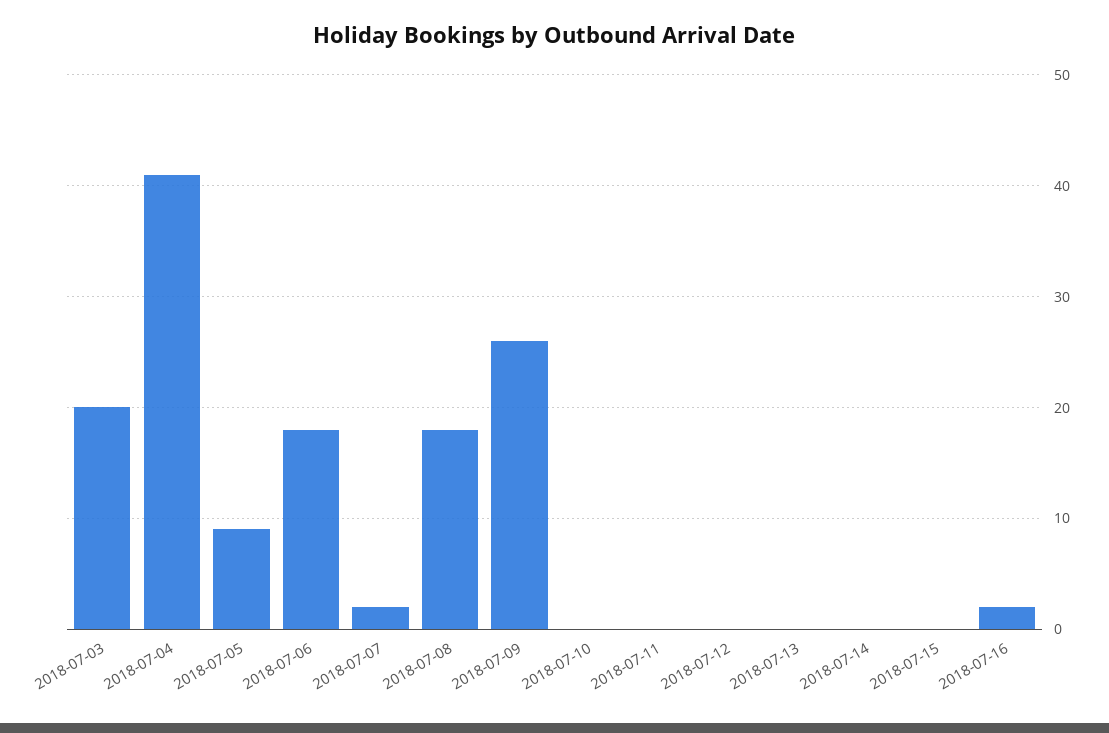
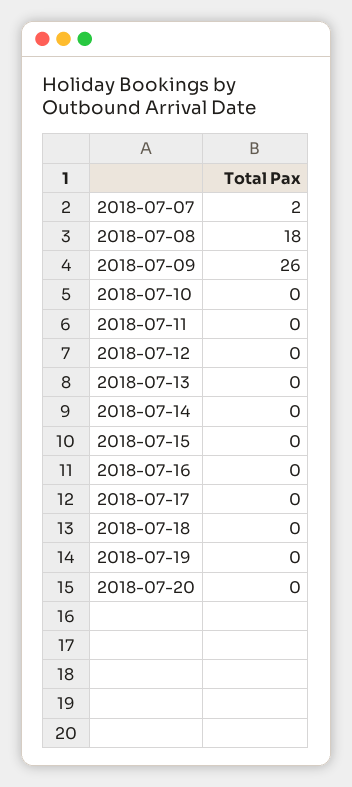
2018-07-03: 20 -> none
2018-07-04: 41 -> none
2018-07-05: 9 -> none
2018-07-06: 18 -> none
2018-07-16: 2 -> 0
2018-07-17: none -> 0
2018-07-18: none -> 0
2018-07-19: none -> 0
2018-07-20: none -> 0

